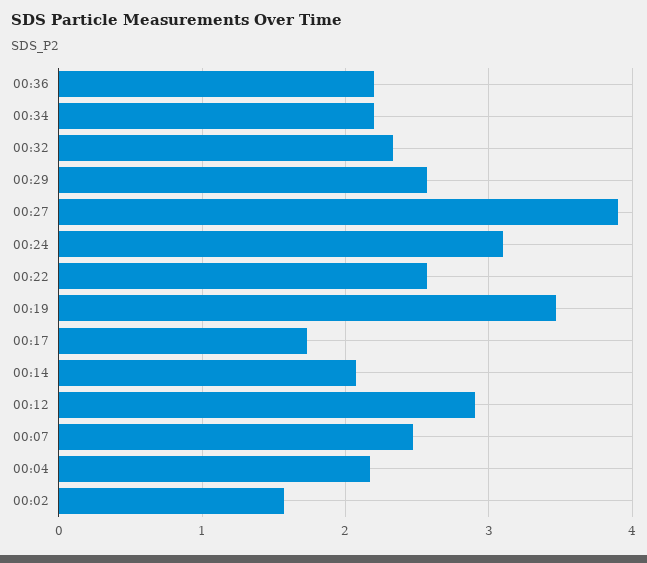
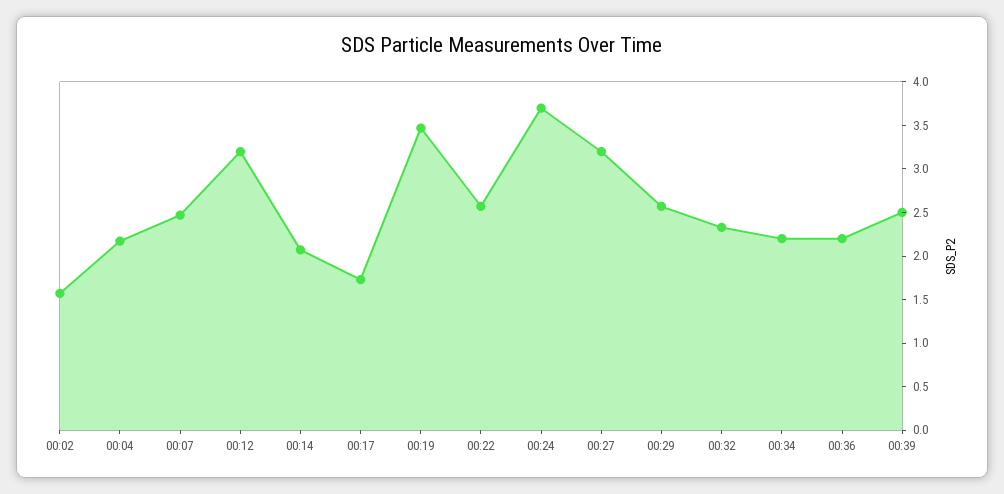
00:27: 3.9 -> 3.2
00:24: 3.1 -> 3.7
00:12: 2.9 -> 3.2
00:39: none -> 2.5

